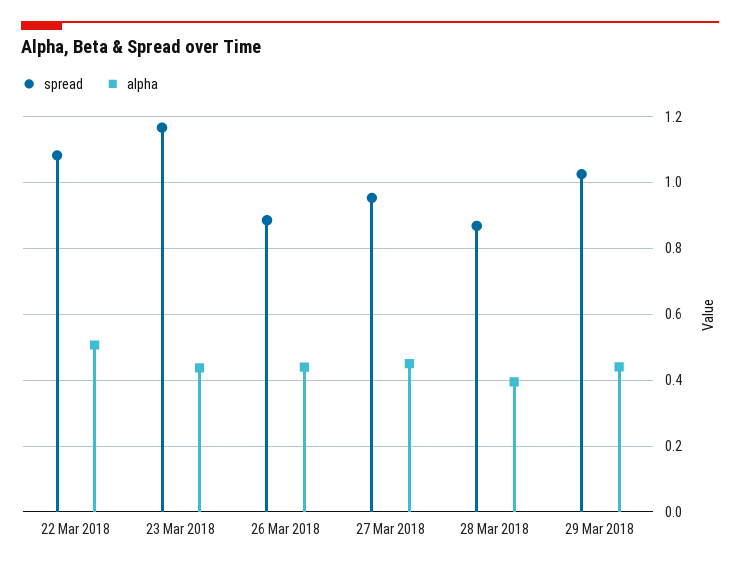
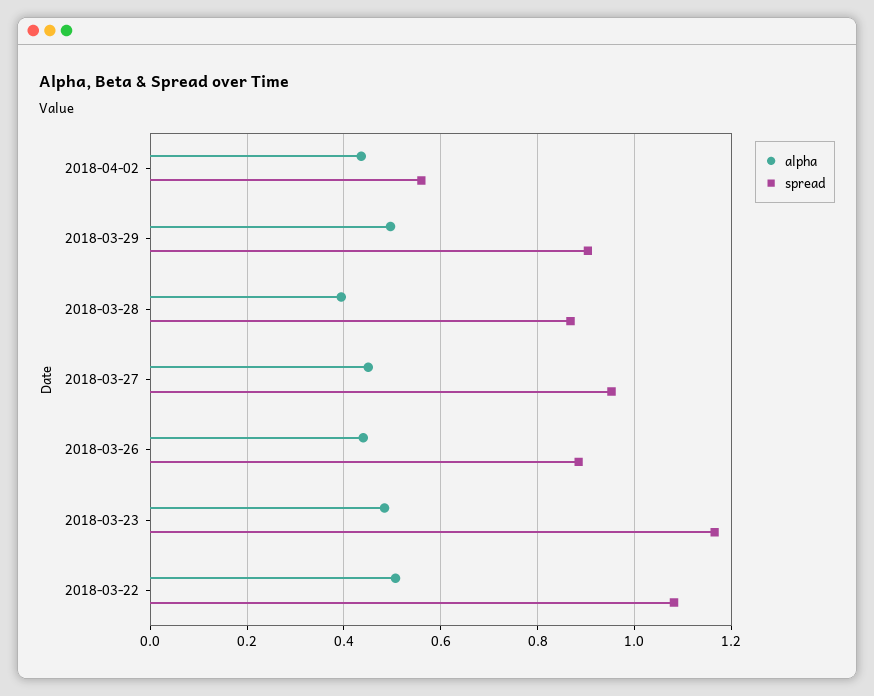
alpha, 23 Mar 2018: 0.44 -> 0.48
spread, 29 Mar 2018: 1.02 -> 0.9
alpha, 29 Mar 2018: 0.44 -> 0.5
alpha, 2018-04-02: none -> 0.44
spread, 2018-04-02: none -> 0.56

